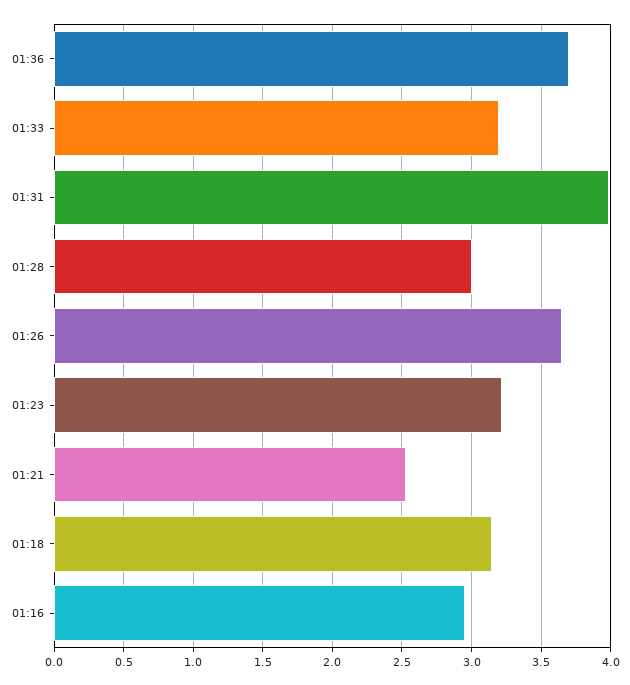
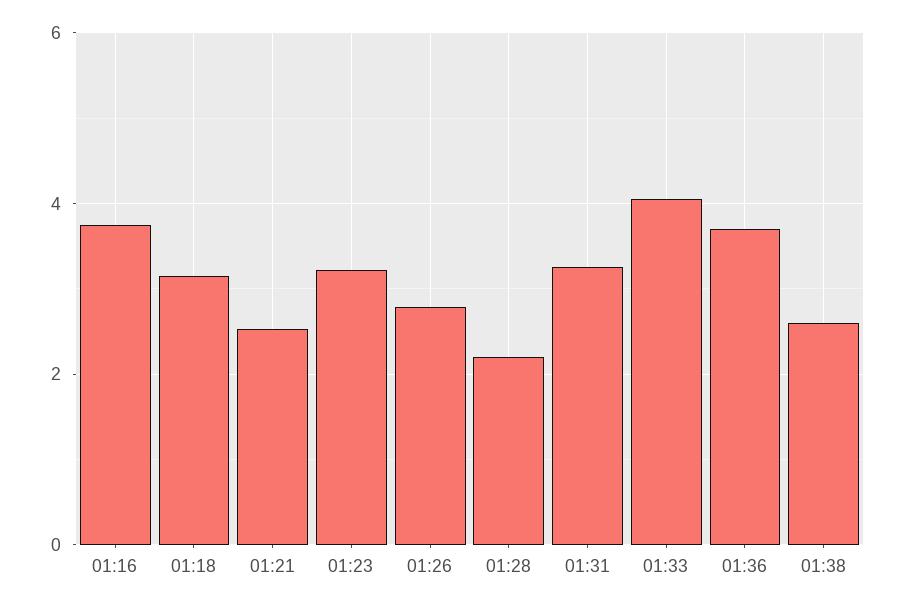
01:33: 3.2 -> 4
01:31: 4 -> 3.2
01:28: 3 -> 2.2
01:26: 3.65 -> 2.8
01:16: 2.95 -> 3.8
01:38: none -> 2.6

